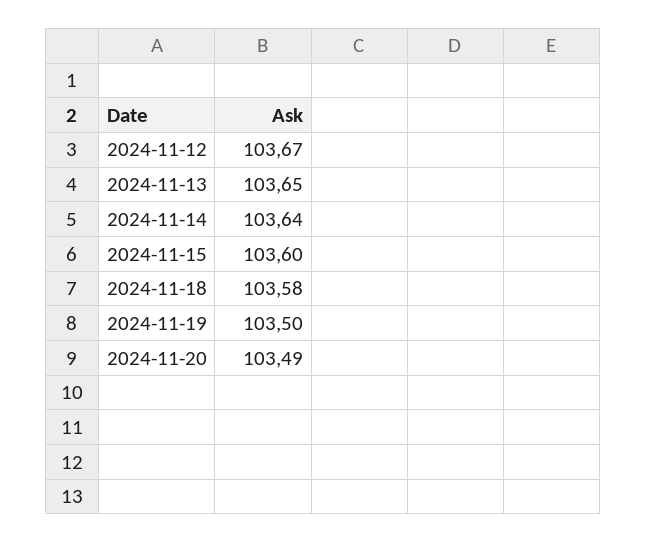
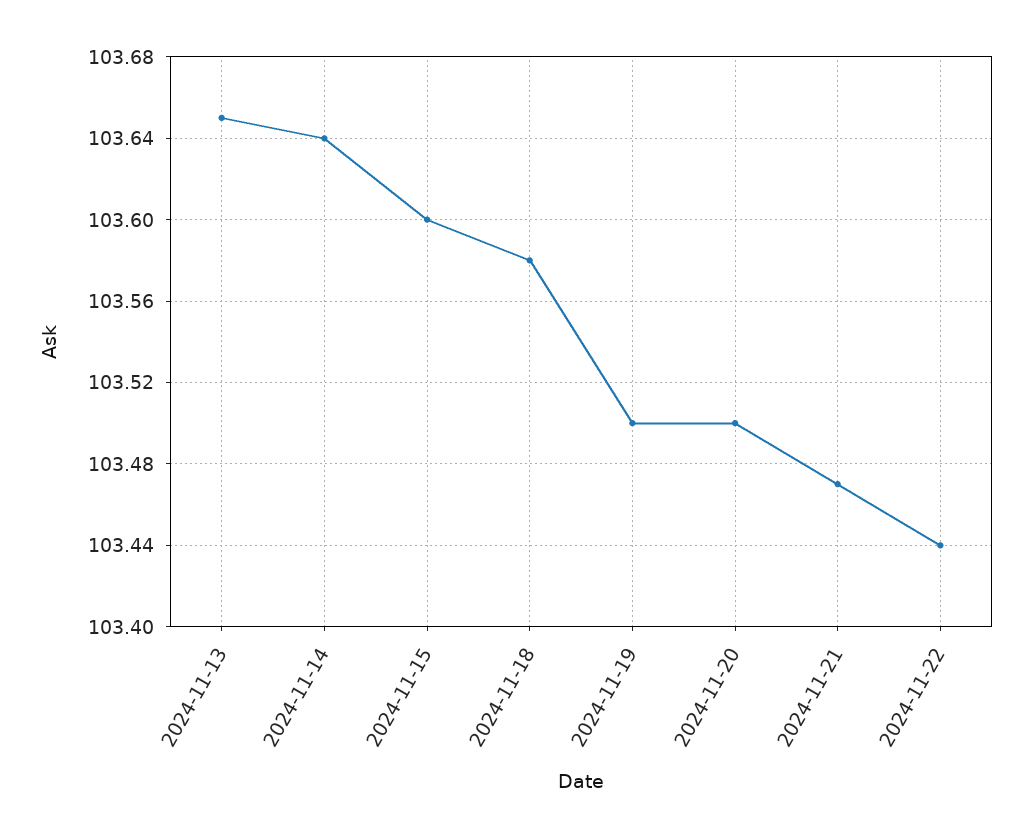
2024-11-12: 103.67 -> none
2024-11-20: 103.49 -> 103.5
2024-11-21: none -> 103.47
2024-11-22: none -> 103.44

